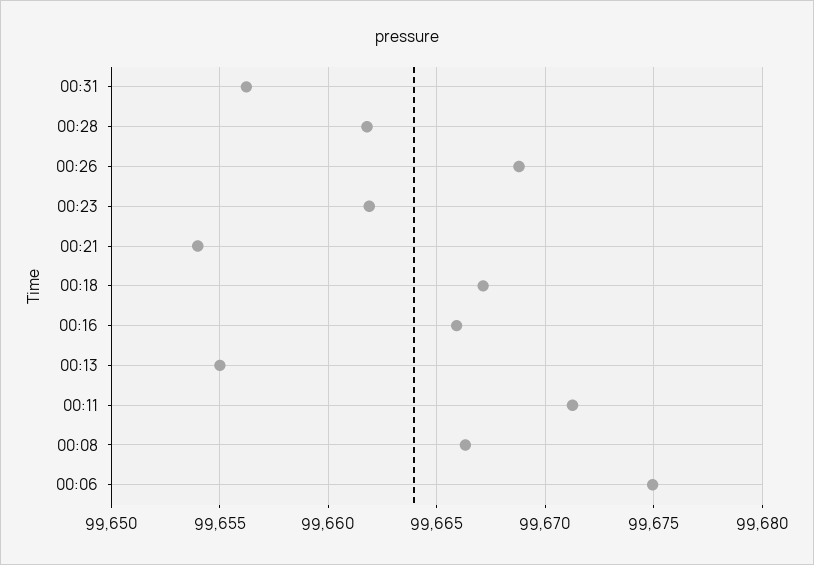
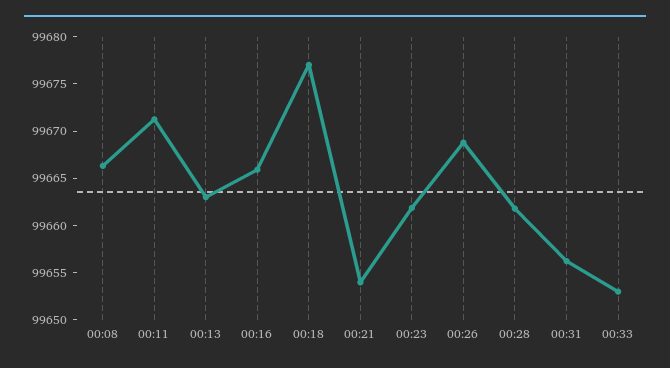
00:18: 99667 -> 99677
00:13: 99655 -> 99663
00:06: 99675 -> none
00:33: none -> 99653

